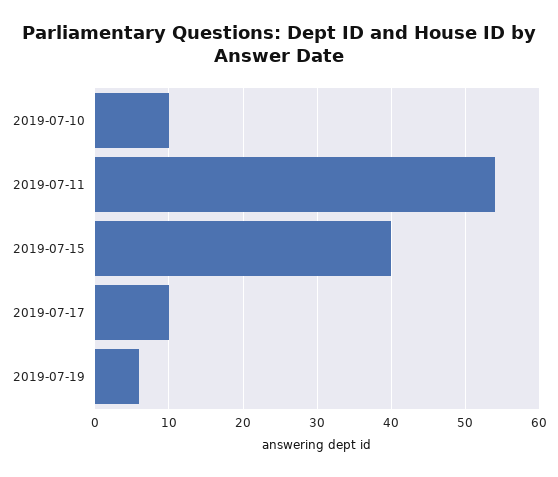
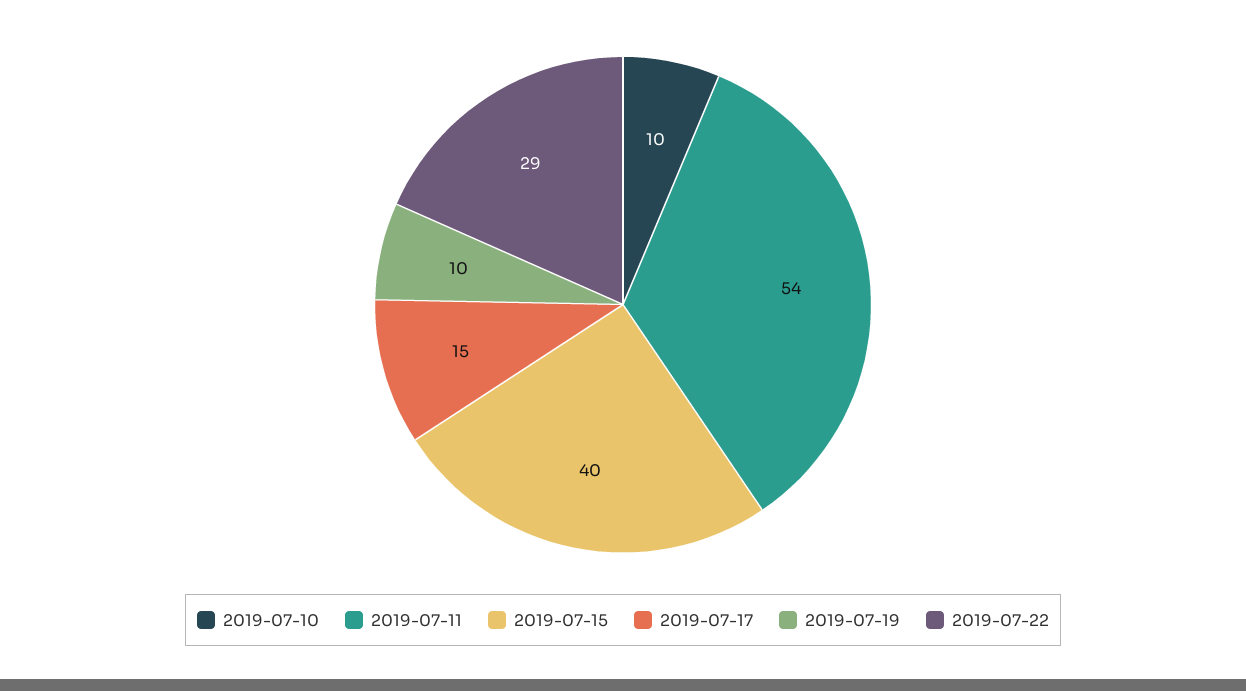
2019-07-17: 10 -> 15
2019-07-19: 6 -> 10
2019-07-22: none -> 29

